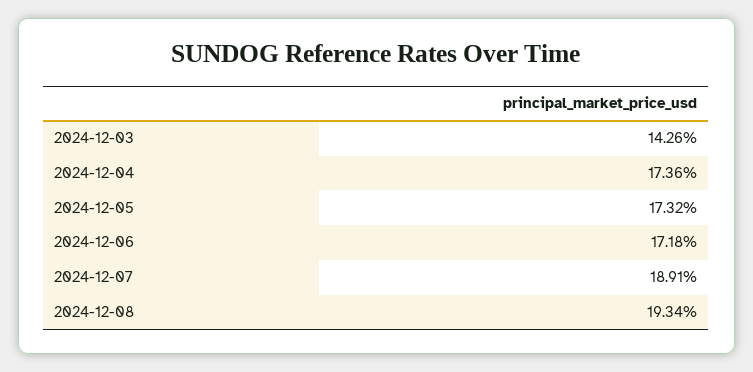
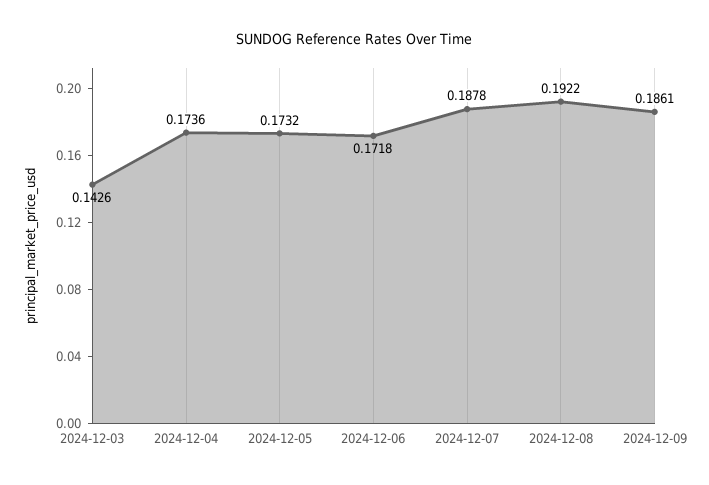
2024-12-07: 0.1891 -> 0.1878
2024-12-08: 0.1934 -> 0.1922
2024-12-09: none -> 0.1861

